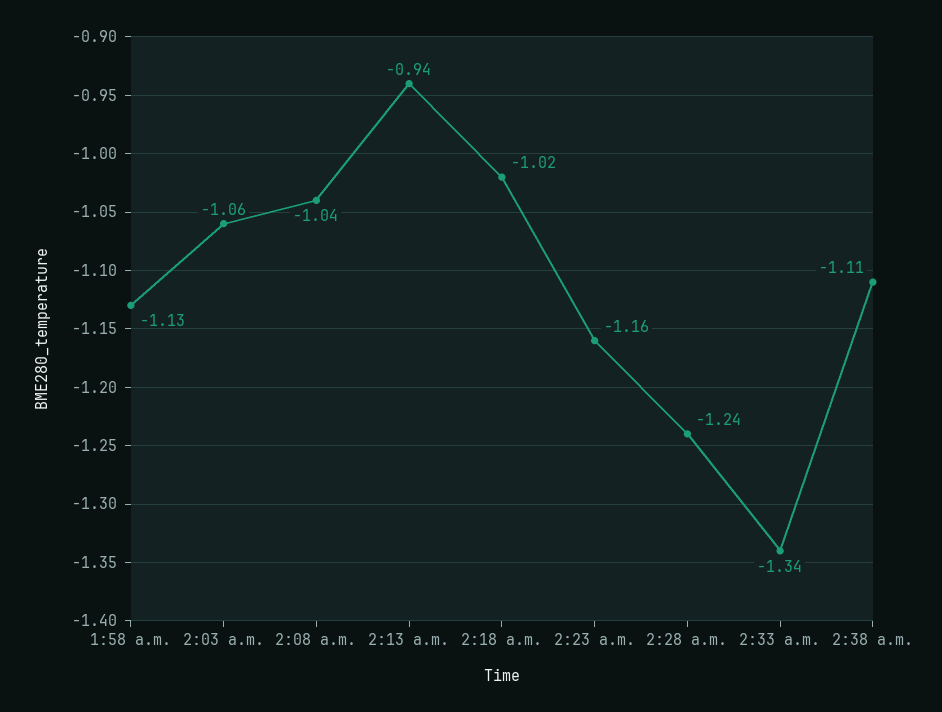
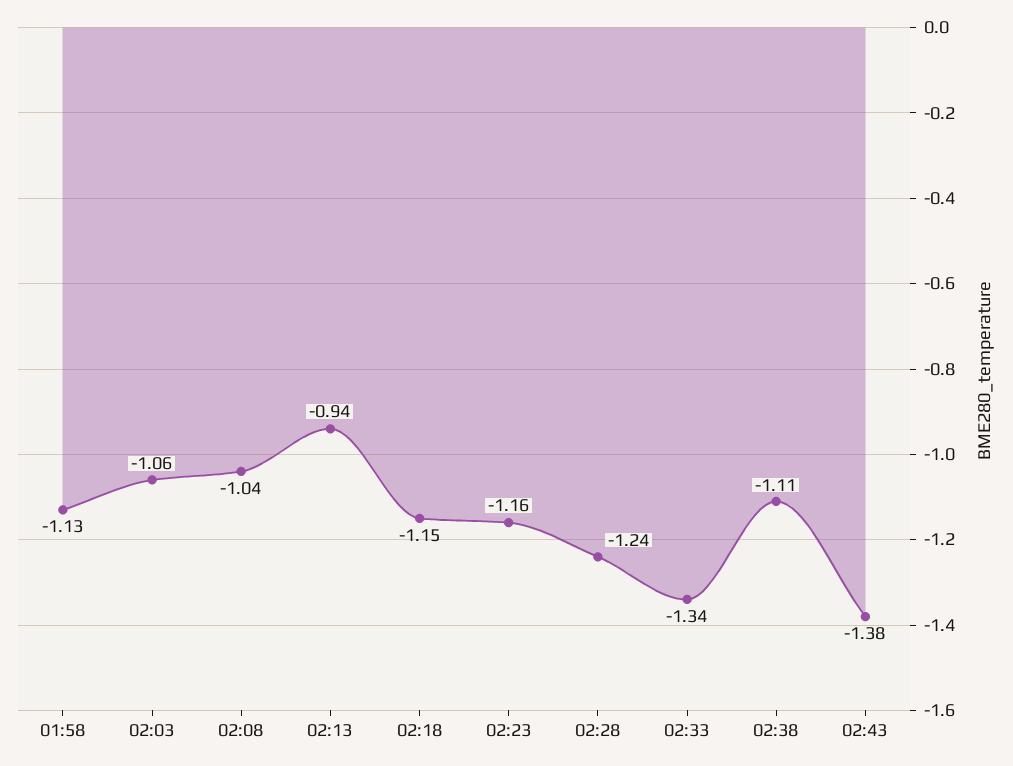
2:18 a.m.: -1.02 -> -1.15
02:43: none -> -1.38

